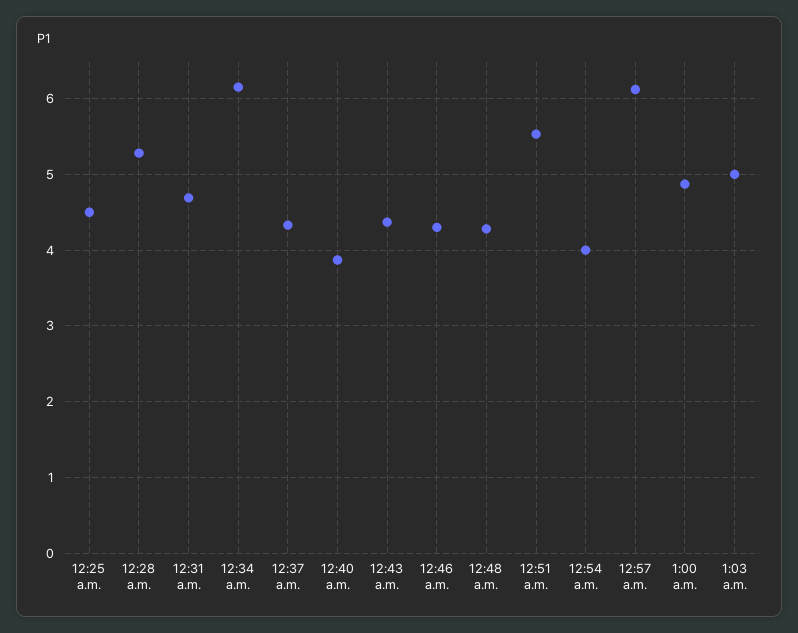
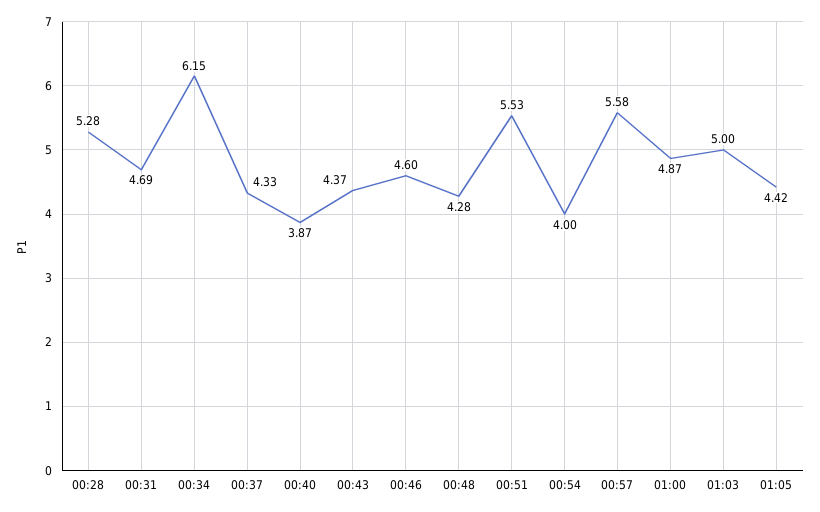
12:25 a.m.: 4.5 -> none
12:46 a.m.: 4.3 -> 4.6
12:57 a.m.: 6.1 -> 5.58
01:05: none -> 4.42

